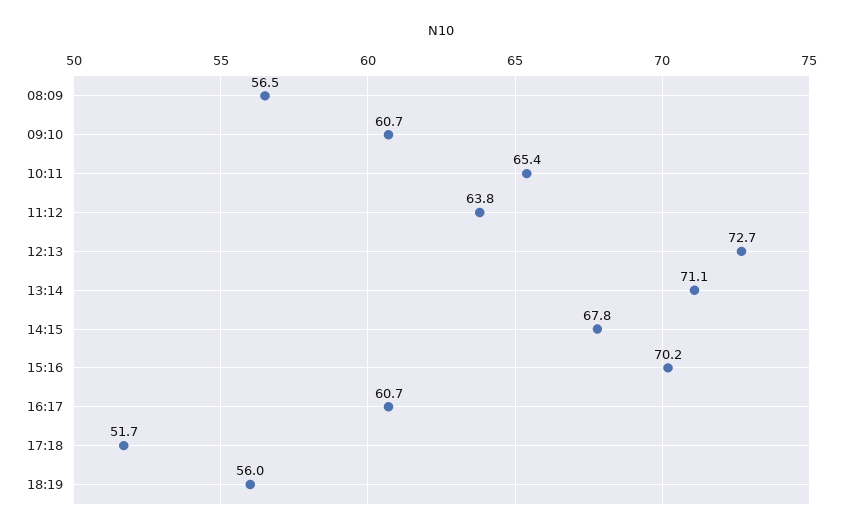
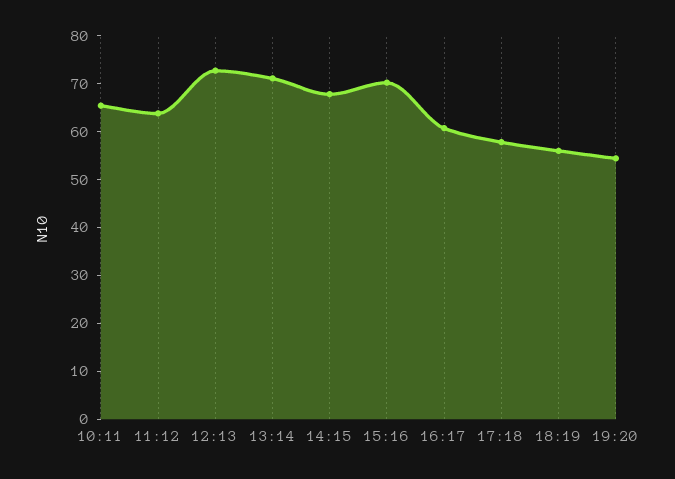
08:09: 56.5 -> none
09:10: 60.7 -> none
17:18: 51.7 -> 58
19:20: none -> 54

